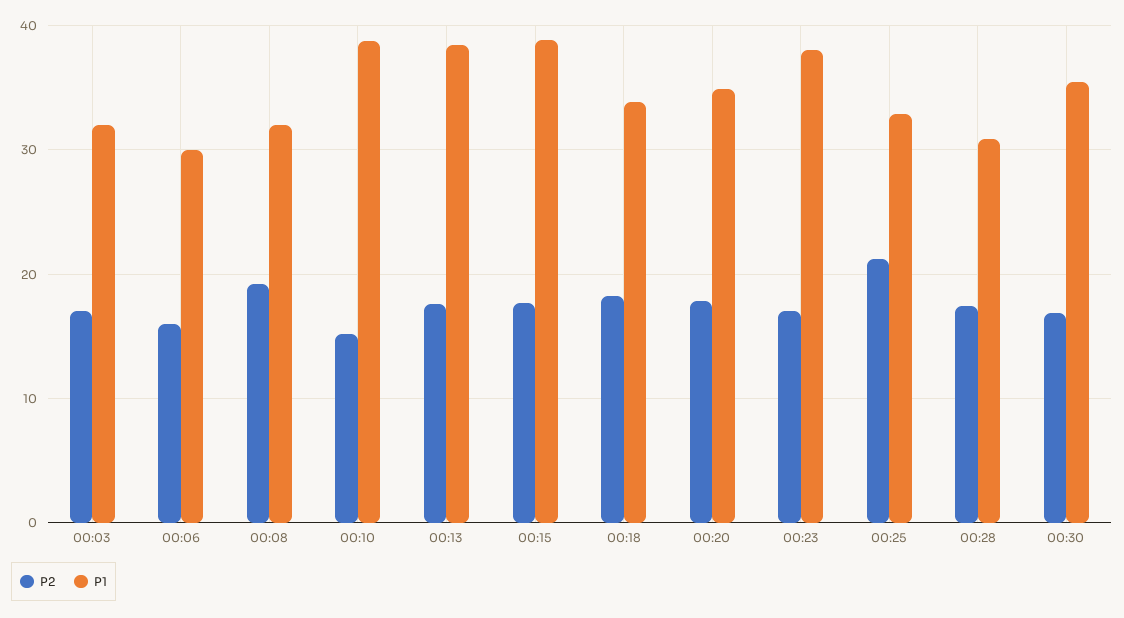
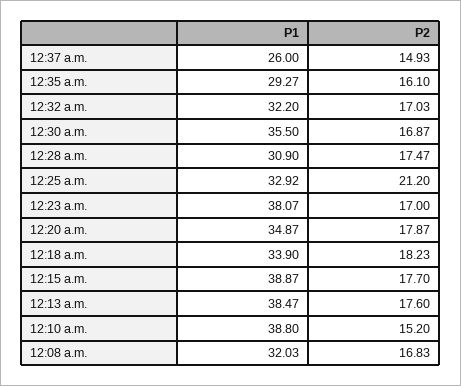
P2, 00:03: 17 -> none
P1, 00:03: 32 -> none
P2, 00:06: 16 -> none
P1, 00:06: 30 -> none
P2, 00:08: 19 -> 16.83
P1, 12:37 a.m.: none -> 26
P2, 12:37 a.m.: none -> 14.93
P1, 12:35 a.m.: none -> 29.27
P2, 12:35 a.m.: none -> 16.1
P1, 12:32 a.m.: none -> 32.2
P2, 12:32 a.m.: none -> 17.03

